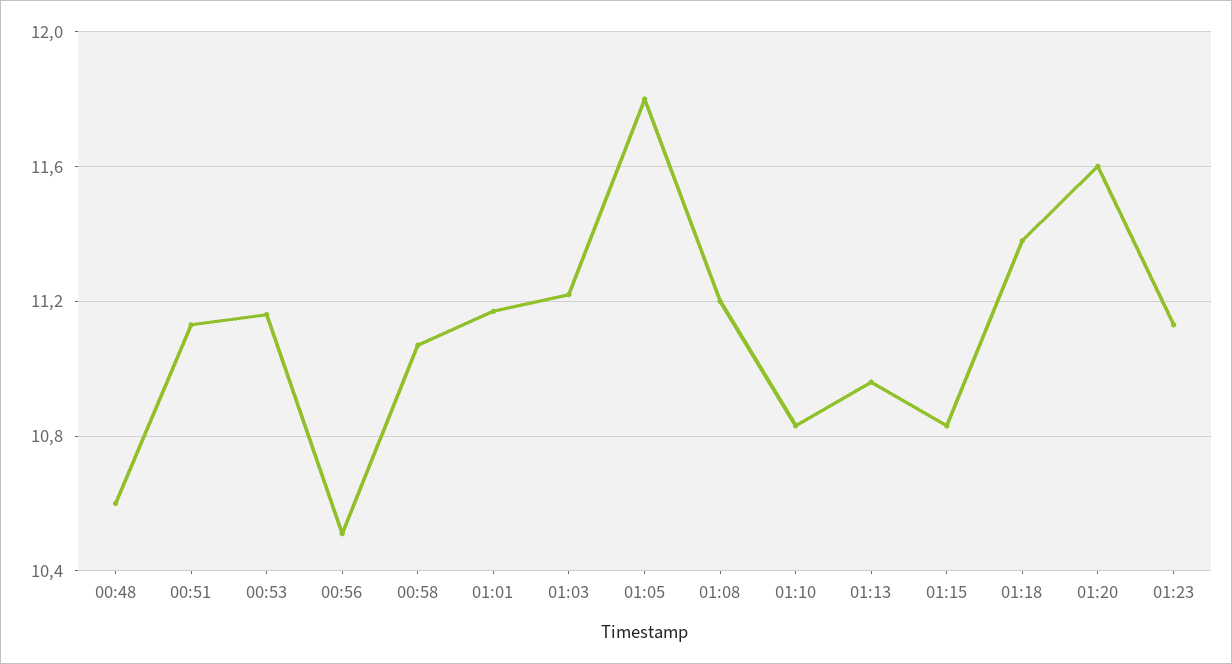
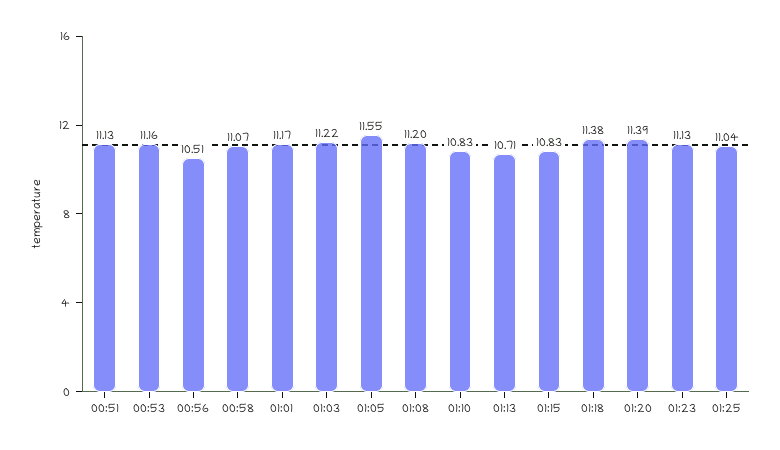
00:48: 10.6 -> none
01:05: 11.8 -> 11.55
01:13: 10.95 -> 10.71
01:20: 11.6 -> 11.39
01:25: none -> 11.04

